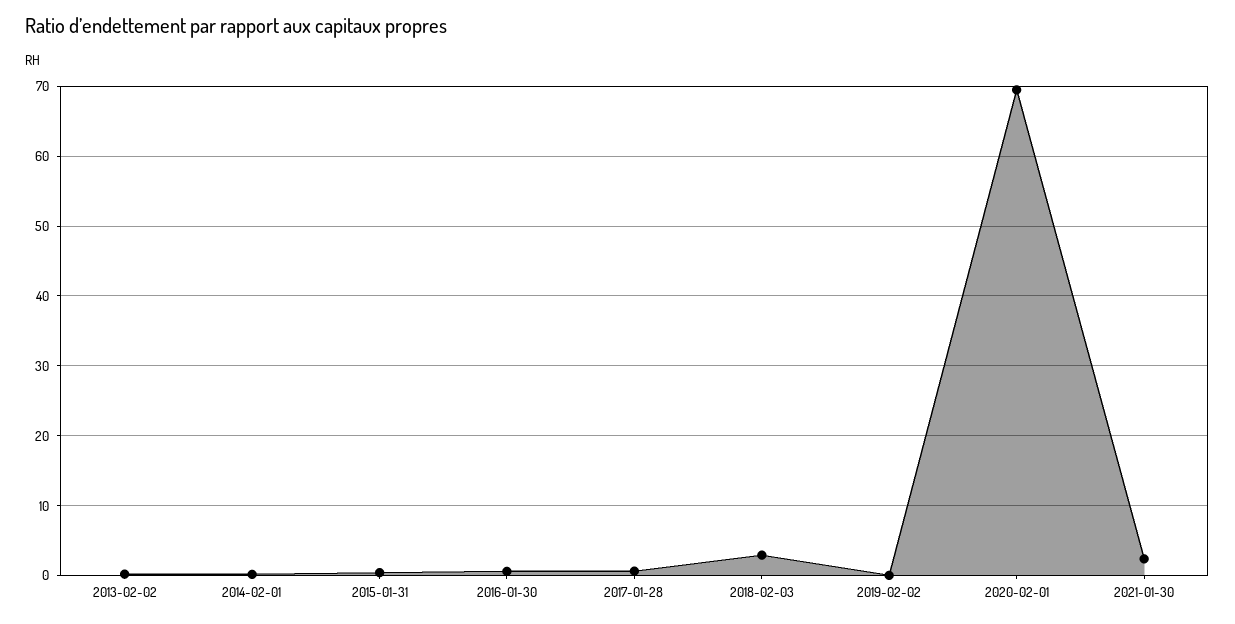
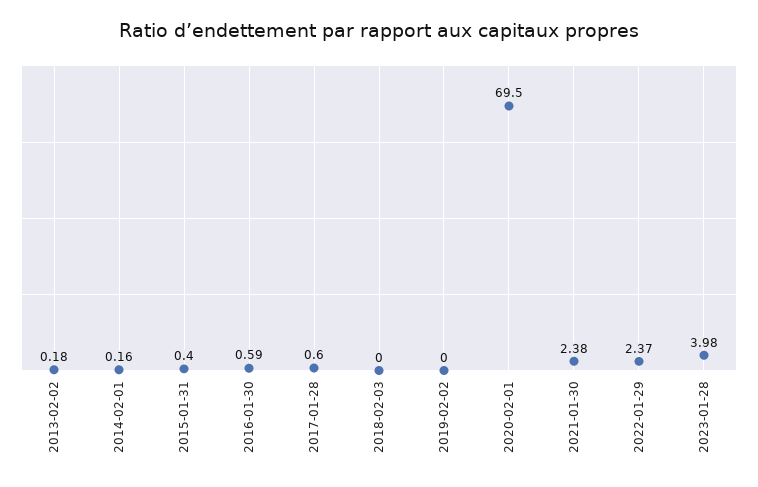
2018-02-03: 3 -> 0
2022-01-29: none -> 2.37
2023-01-28: none -> 3.98

